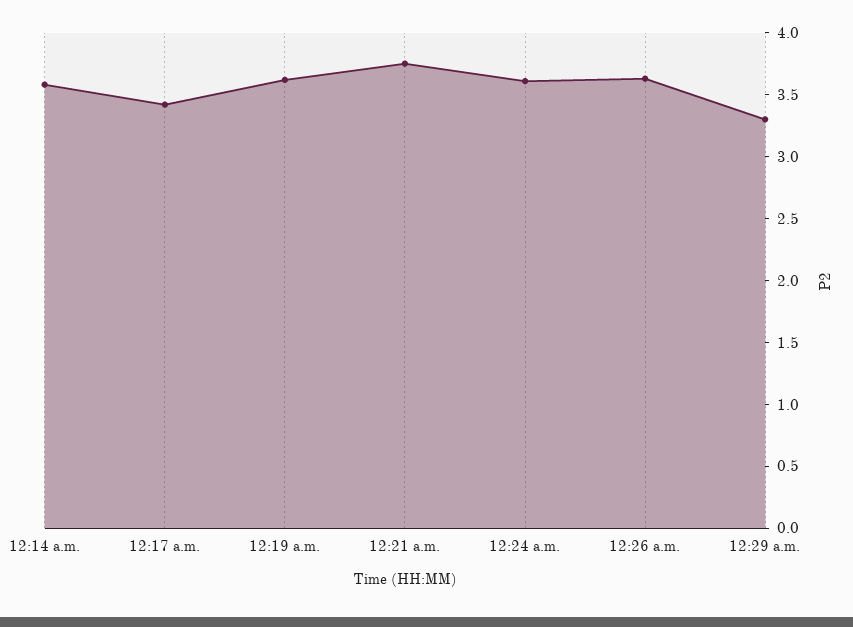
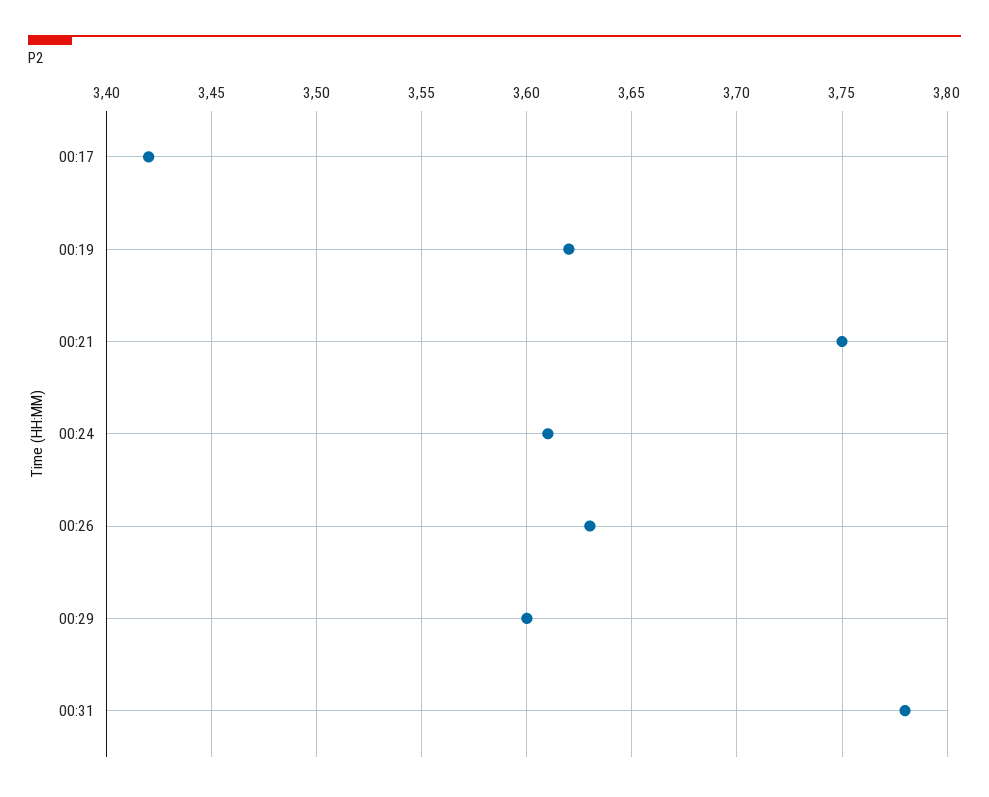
12:14 a.m.: 3.6 -> none
12:29 a.m.: 3.3 -> 3.6
00:31: none -> 3.78

